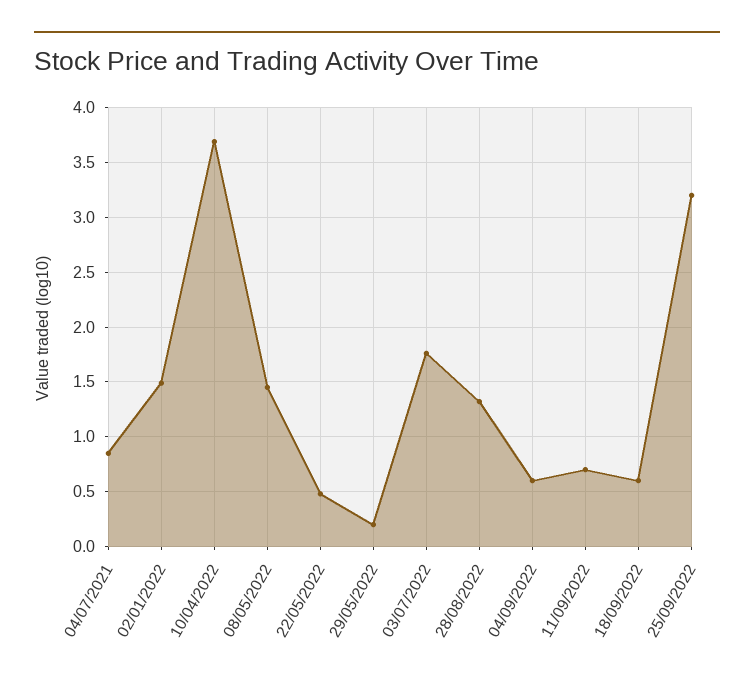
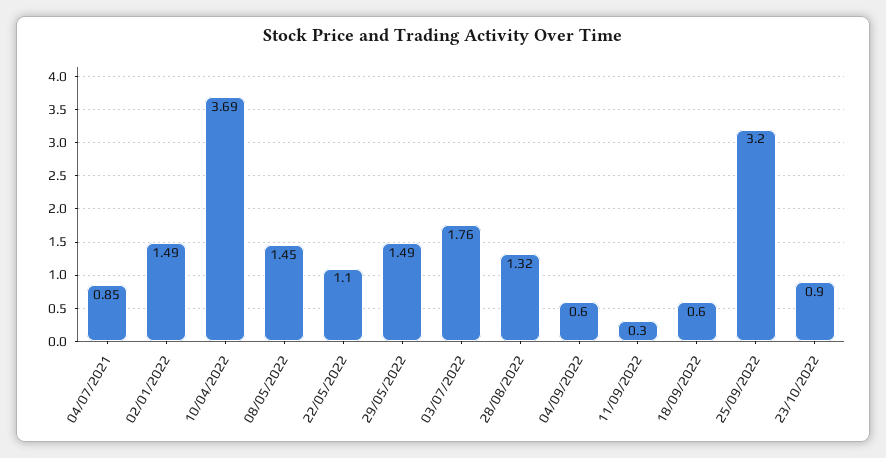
22/05/2022: 0.5 -> 1.1
29/05/2022: 0.2 -> 1.49
11/09/2022: 0.7 -> 0.3
23/10/2022: none -> 0.9

